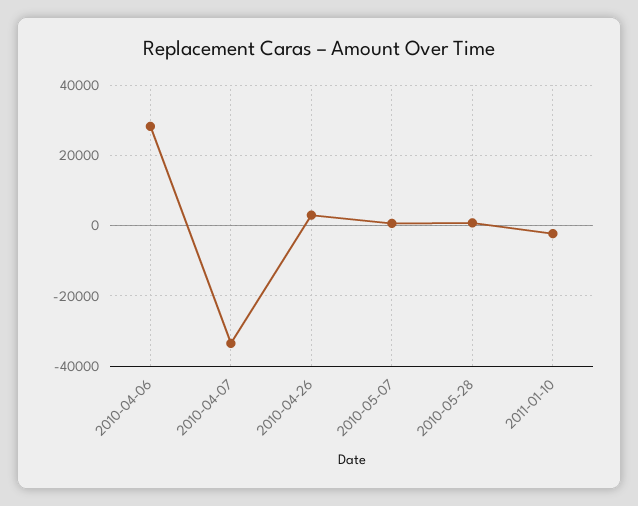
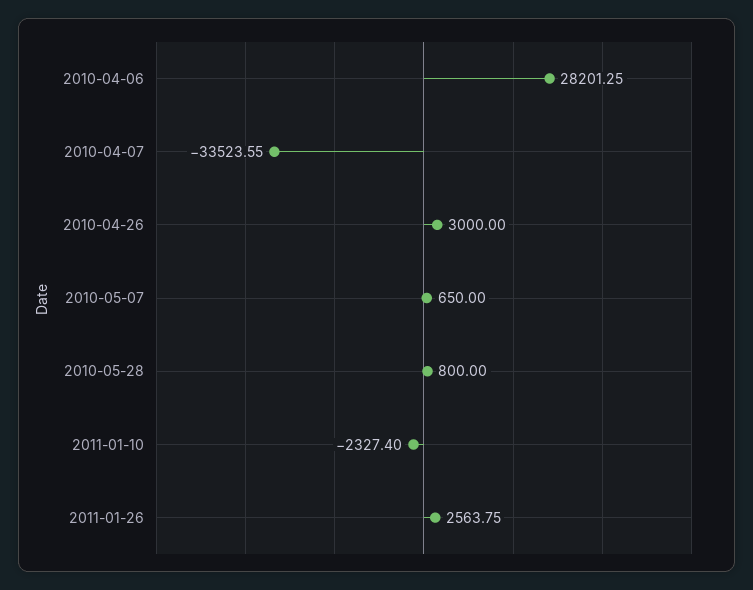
2011-01-26: none -> 2563.75

